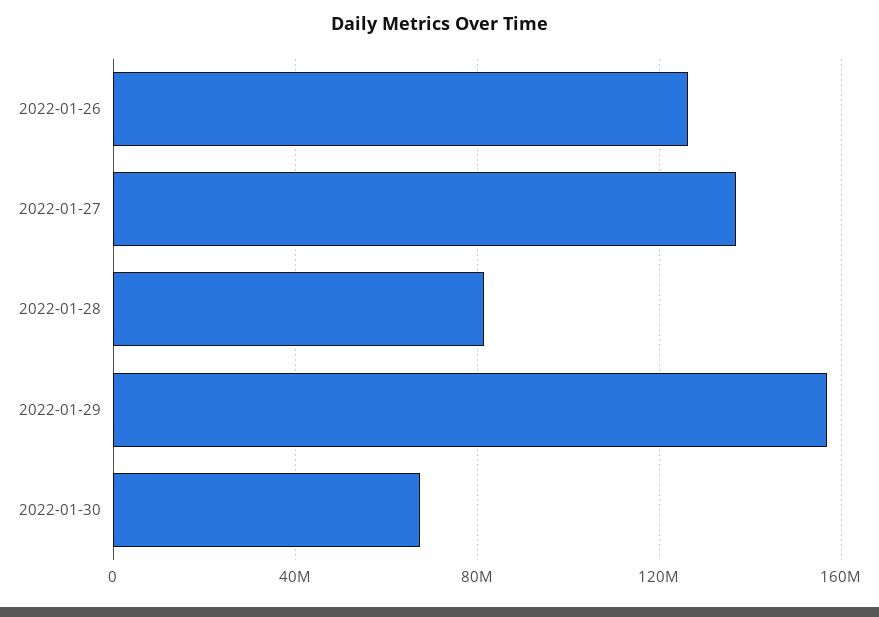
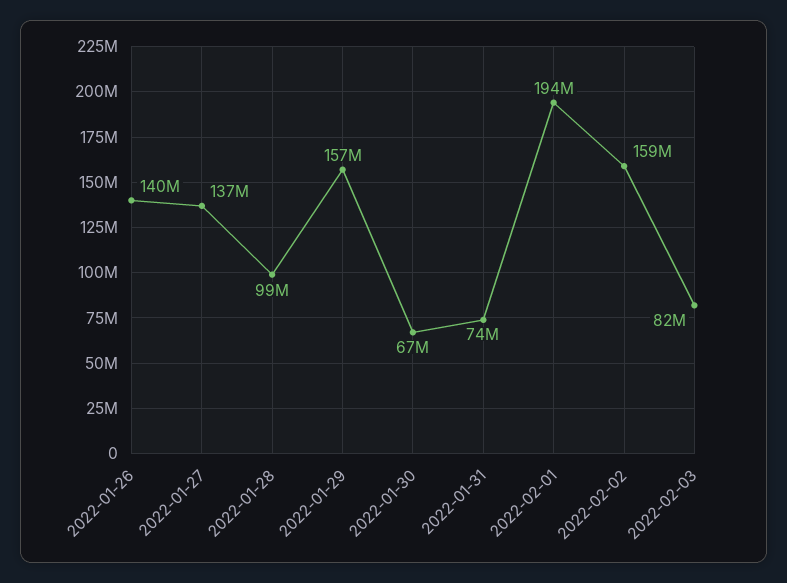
2022-01-26: 125000000 -> 140000000
2022-01-28: 80000000 -> 99000000
2022-01-31: none -> 74000000
2022-02-01: none -> 194000000
2022-02-02: none -> 159000000
2022-02-03: none -> 82000000

